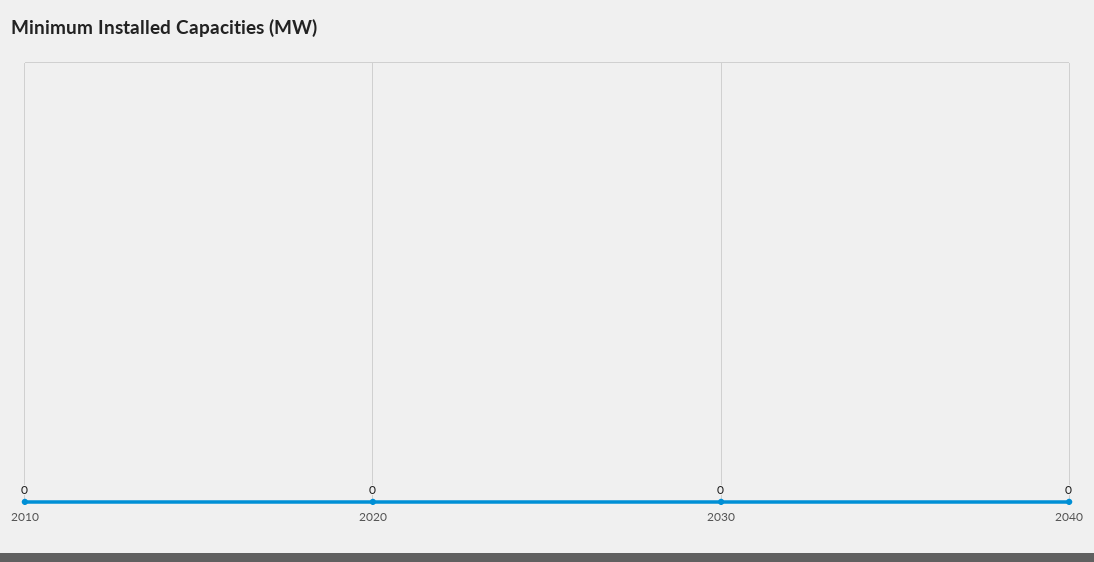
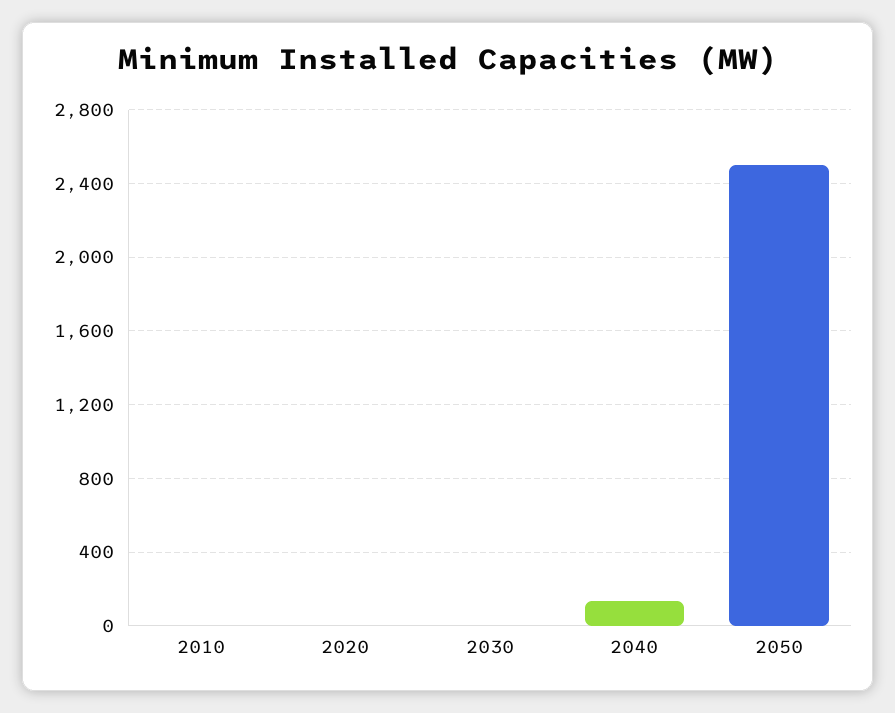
2040: 0 -> 150
2050: none -> 2500

